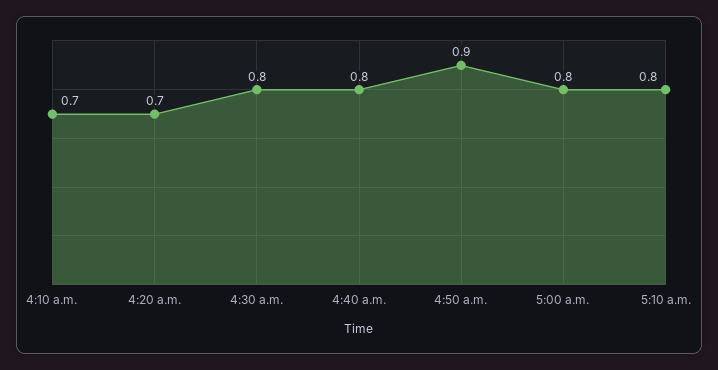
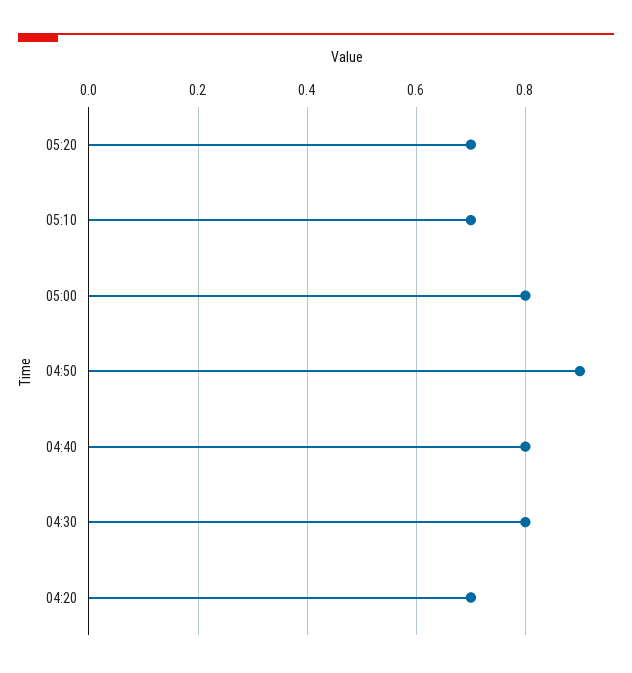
4:10 a.m.: 0.7 -> none
5:10 a.m.: 0.8 -> 0.7
05:20: none -> 0.7

